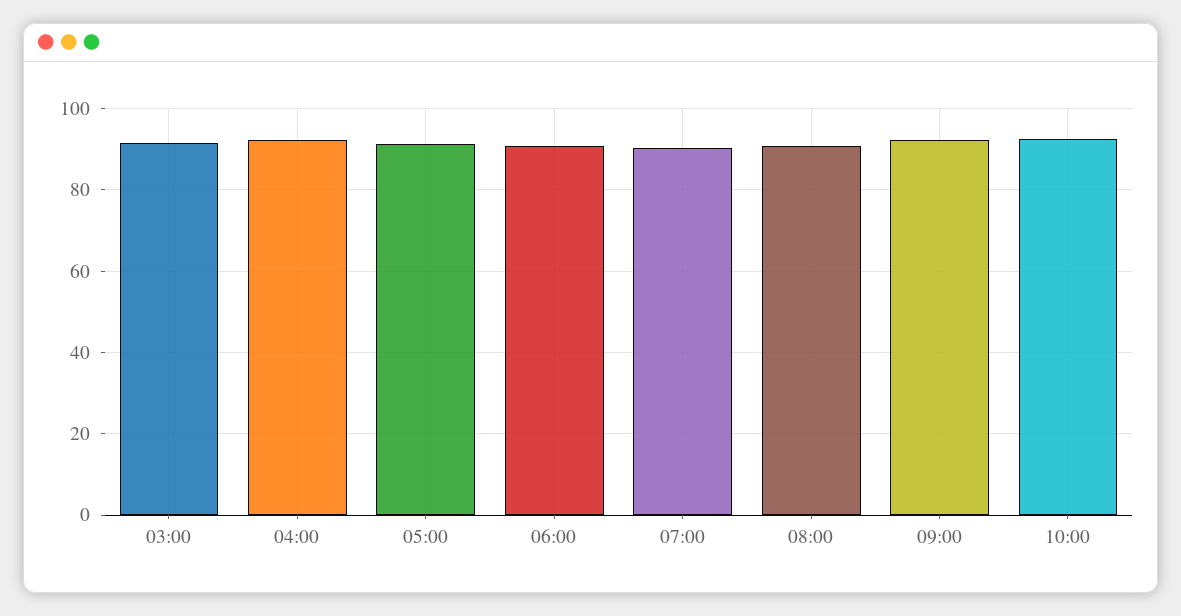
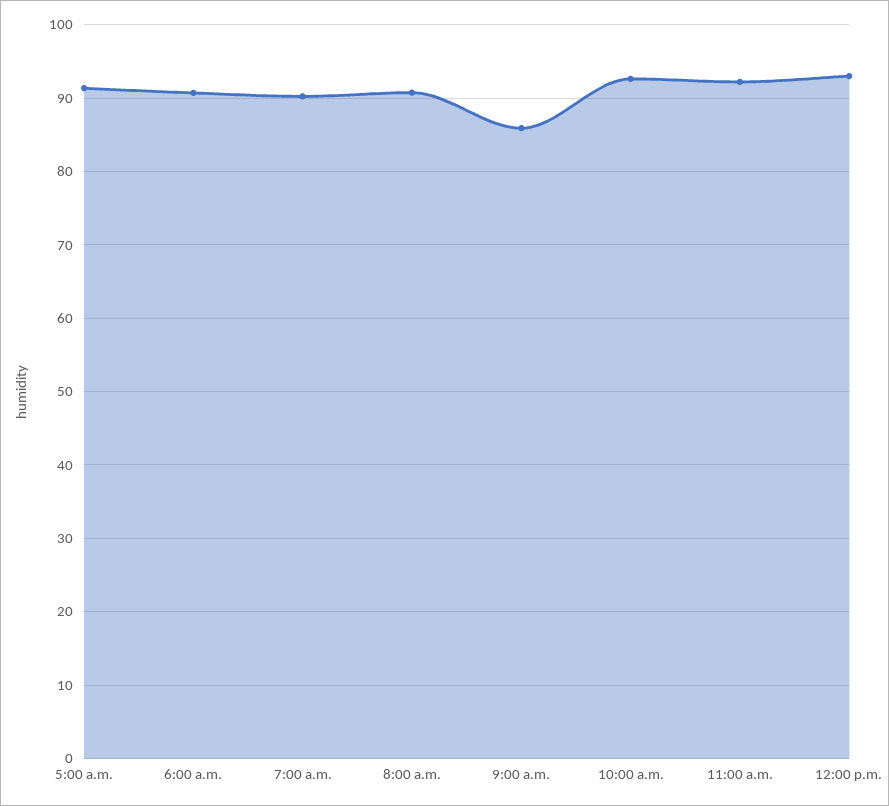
03:00: 92 -> none
04:00: 92 -> none
09:00: 92 -> 86
11:00 a.m.: none -> 92
12:00 p.m.: none -> 93

